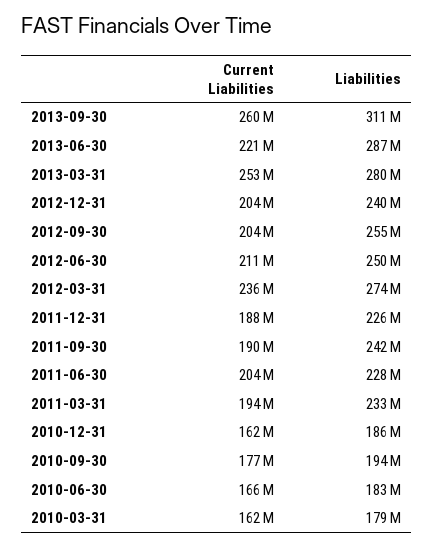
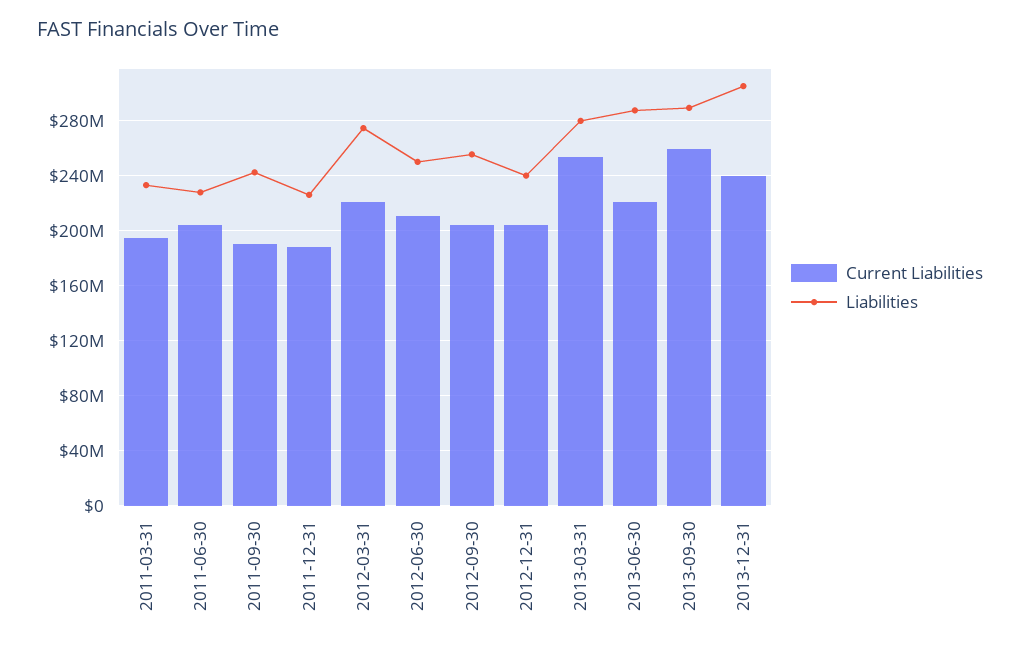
Liabilities, 2013-09-30: 311000000 -> 290000000
Current Liabilities, 2012-03-31: 236000000 -> 220000000
Current Liabilities, 2010-12-31: 162000000 -> none
Liabilities, 2010-12-31: 186000000 -> none
Current Liabilities, 2010-09-30: 177000000 -> none
Liabilities, 2010-09-30: 194000000 -> none
Current Liabilities, 2010-06-30: 166000000 -> none
Liabilities, 2010-06-30: 183000000 -> none
Current Liabilities, 2010-03-31: 162000000 -> none
Liabilities, 2010-03-31: 179000000 -> none
Current Liabilities, 2013-12-31: none -> 240000000
Liabilities, 2013-12-31: none -> 305000000

